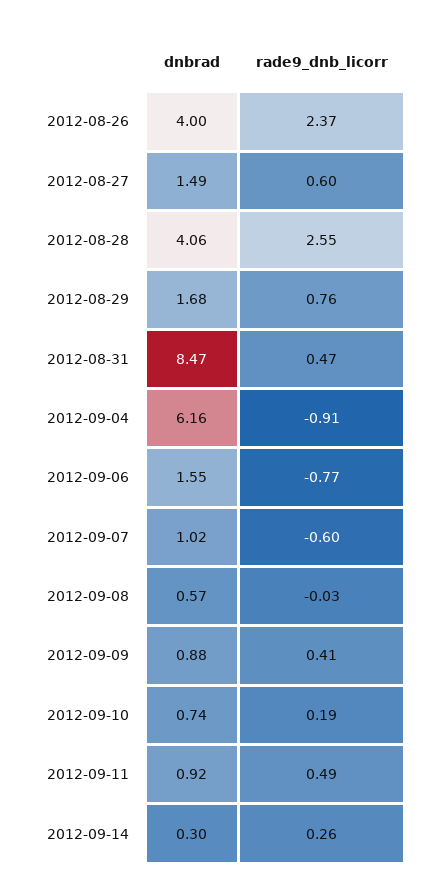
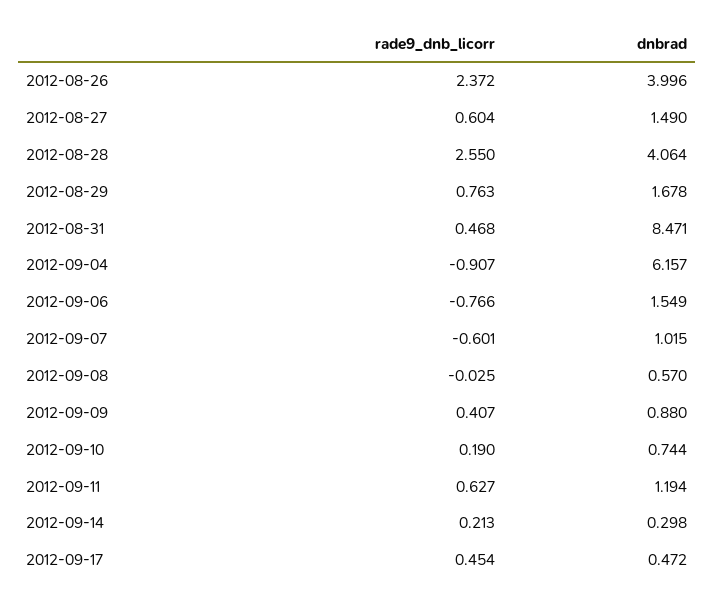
dnbrad, 2012-09-11: 0.92 -> 1.194
rade9_dnb_licorr, 2012-09-11: 0.49 -> 0.627
rade9_dnb_licorr, 2012-09-14: 0.26 -> 0.213
rade9_dnb_licorr, 2012-09-17: none -> 0.454
dnbrad, 2012-09-17: none -> 0.472

